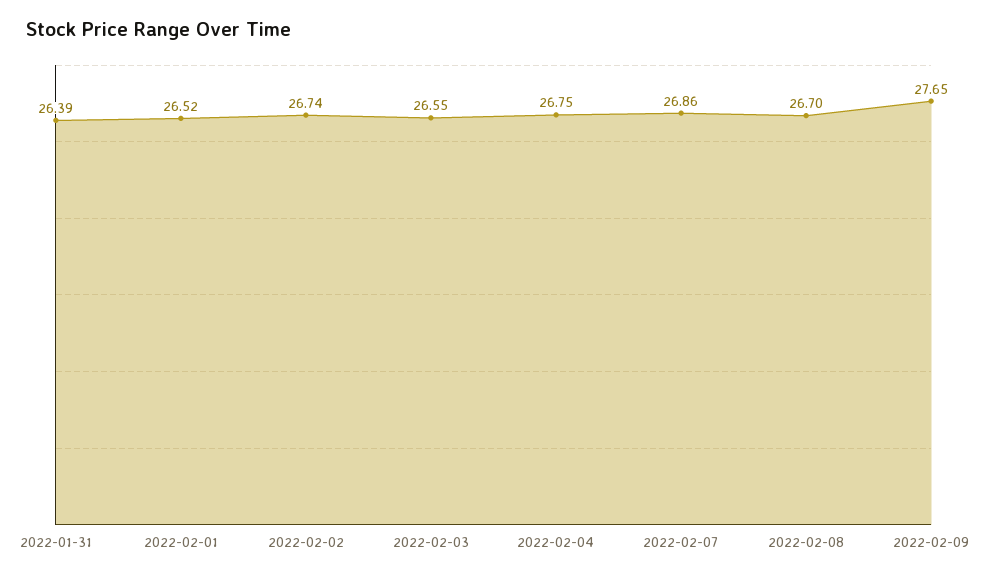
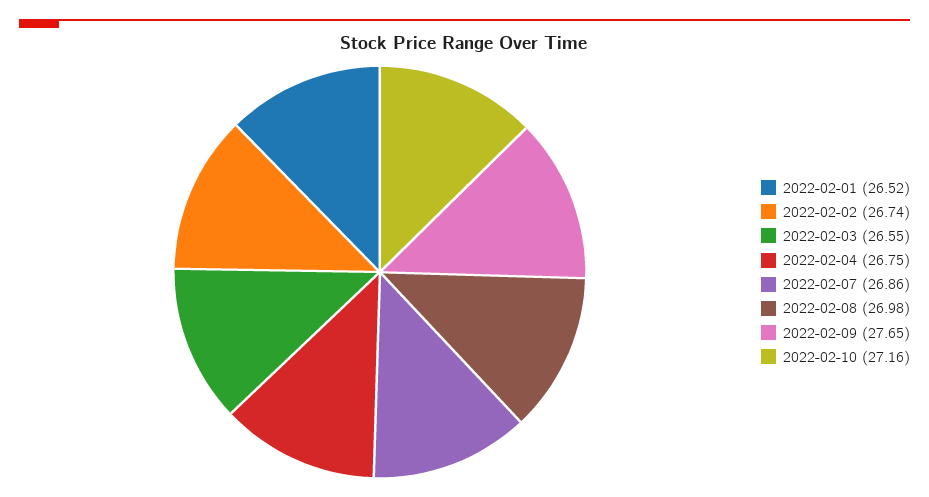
2022-01-31: 26.39 -> none
2022-02-08: 26.7 -> 26.98
2022-02-10: none -> 27.16

